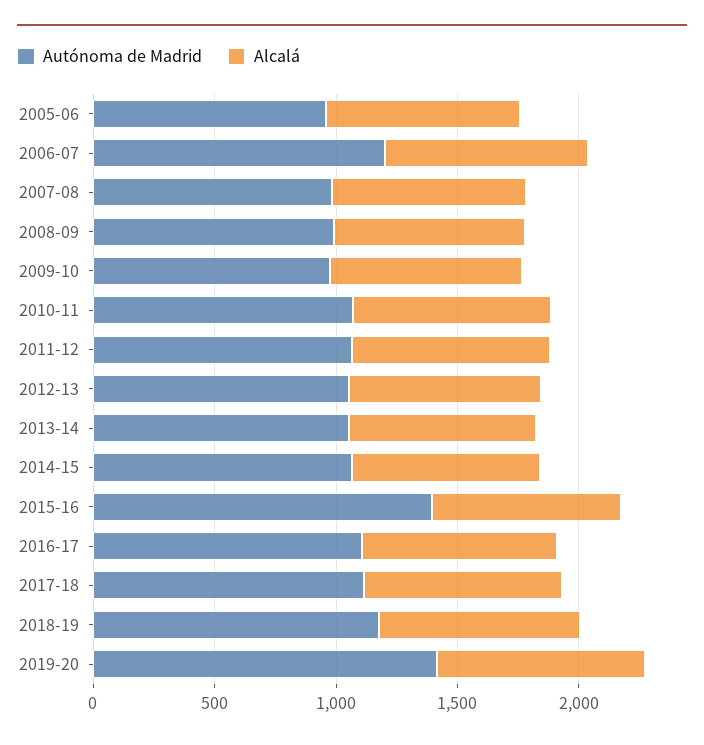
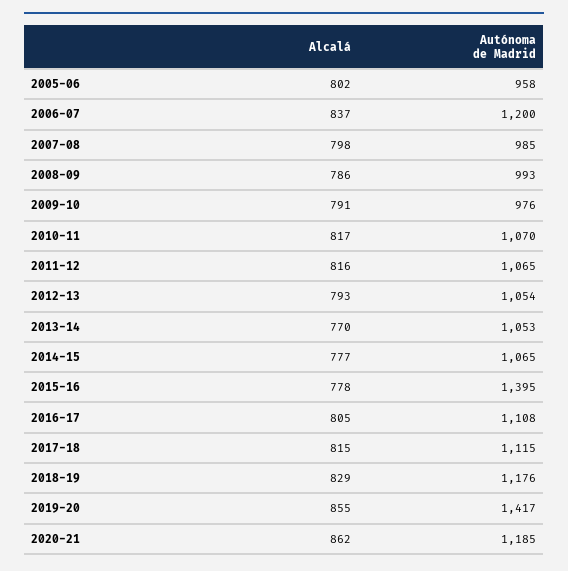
Alcalá, 2020-21: none -> 862
Autónoma de Madrid, 2020-21: none -> 1185

